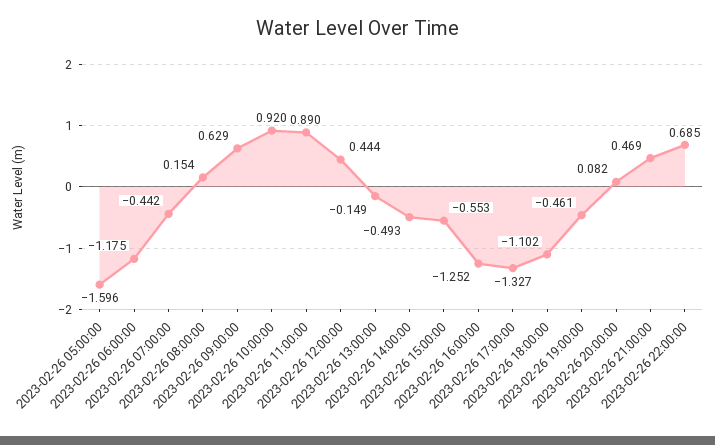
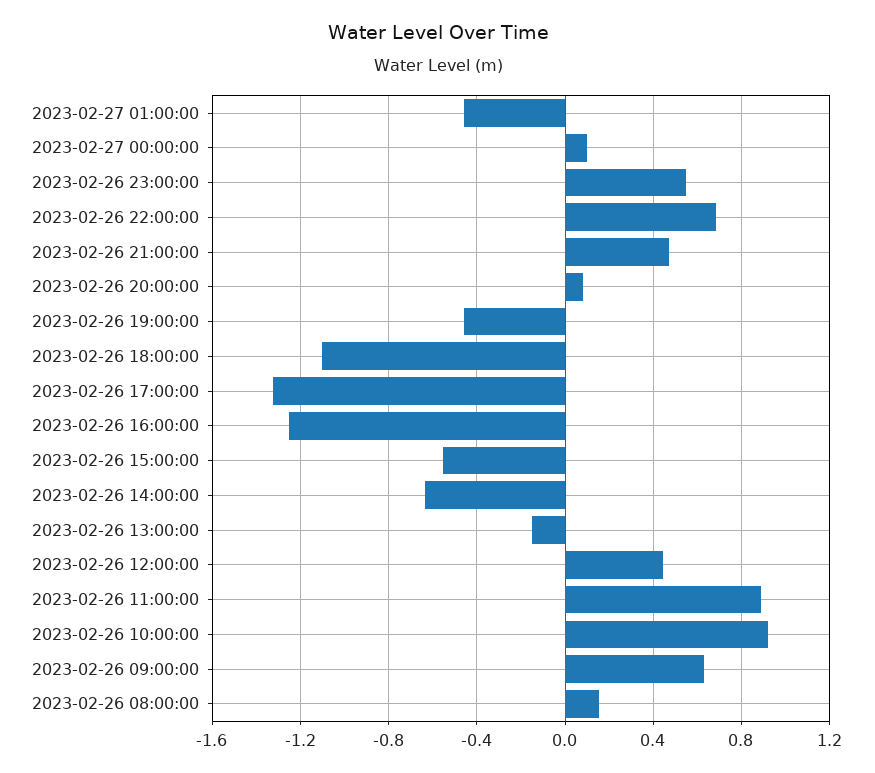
2023-02-26 05:00:00: -1.596 -> none
2023-02-26 06:00:00: -1.175 -> none
2023-02-26 07:00:00: -0.442 -> none
2023-02-26 14:00:00: -0.493 -> -0.65
2023-02-27 01:00:00: none -> -0.45
2023-02-27 00:00:00: none -> 0.1
2023-02-26 23:00:00: none -> 0.55

